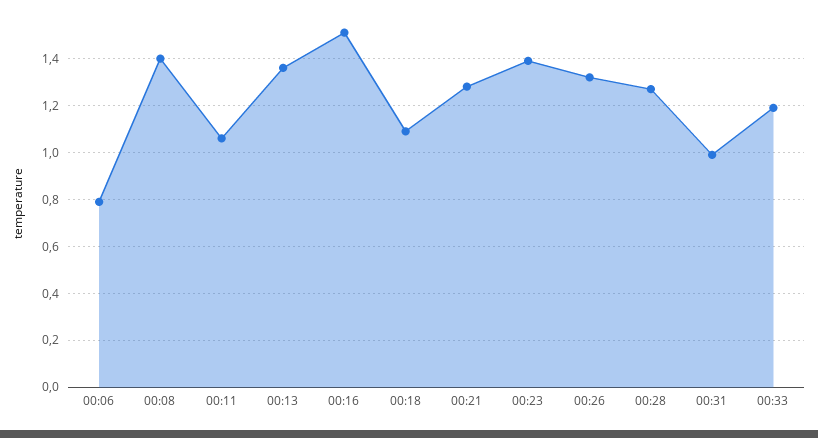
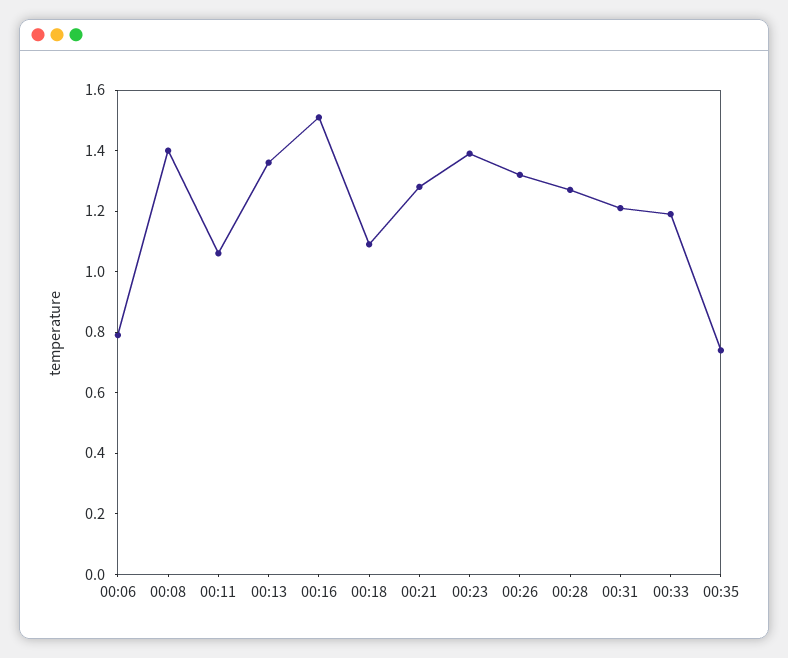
00:31: 1 -> 1.2
00:35: none -> 0.75

